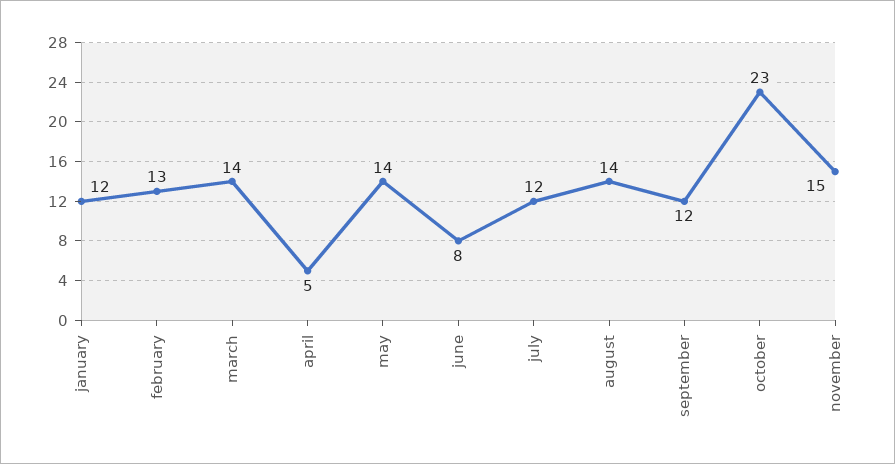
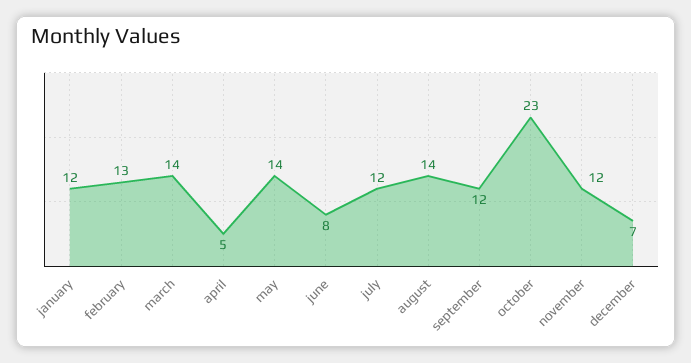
november: 15 -> 12
december: none -> 7

